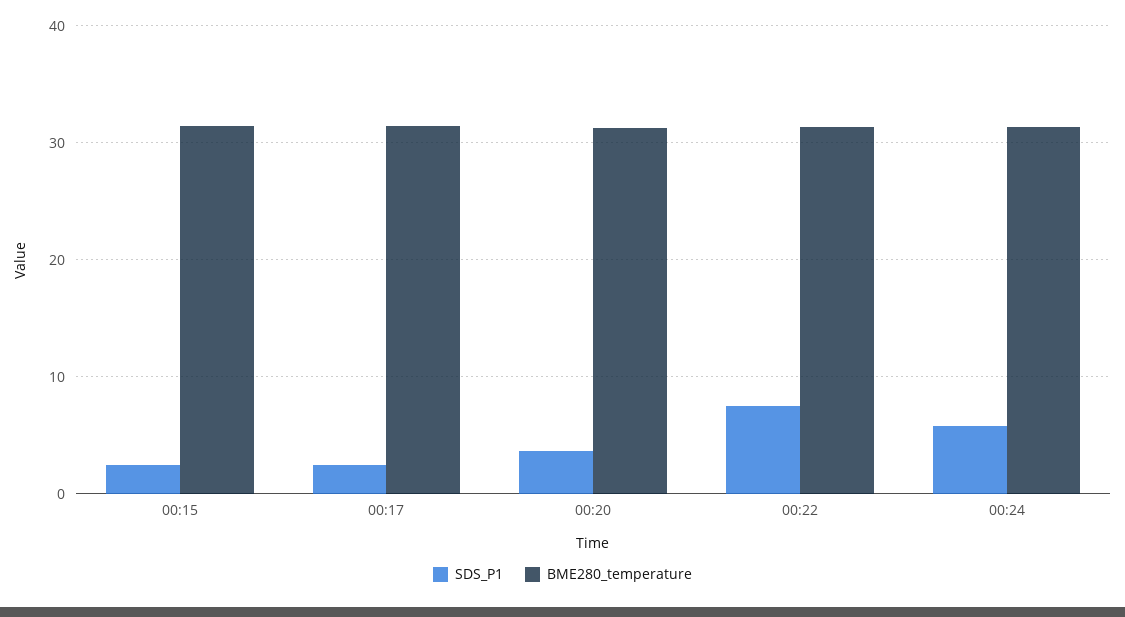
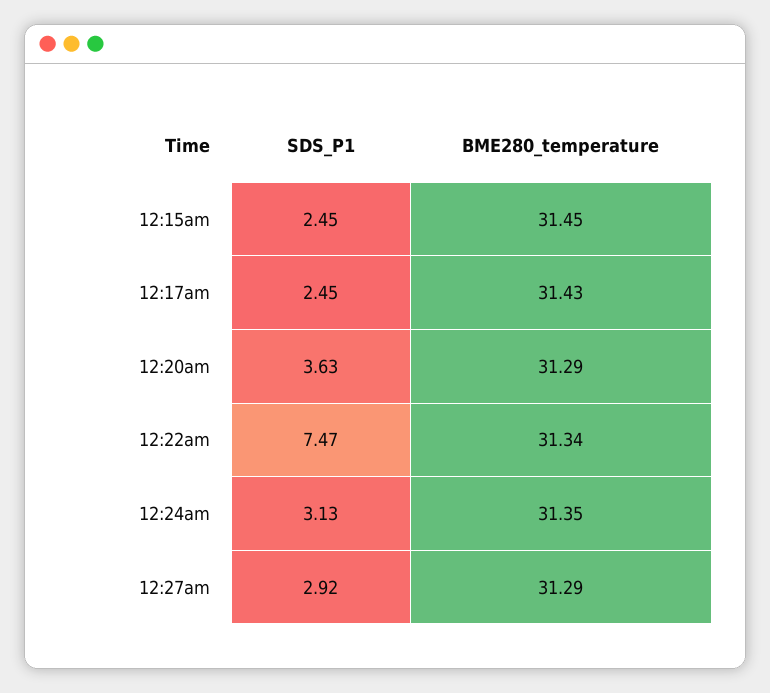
SDS_P1, 00:24: 6 -> 3.13
SDS_P1, 12:27am: none -> 2.92
BME280_temperature, 12:27am: none -> 31.29

